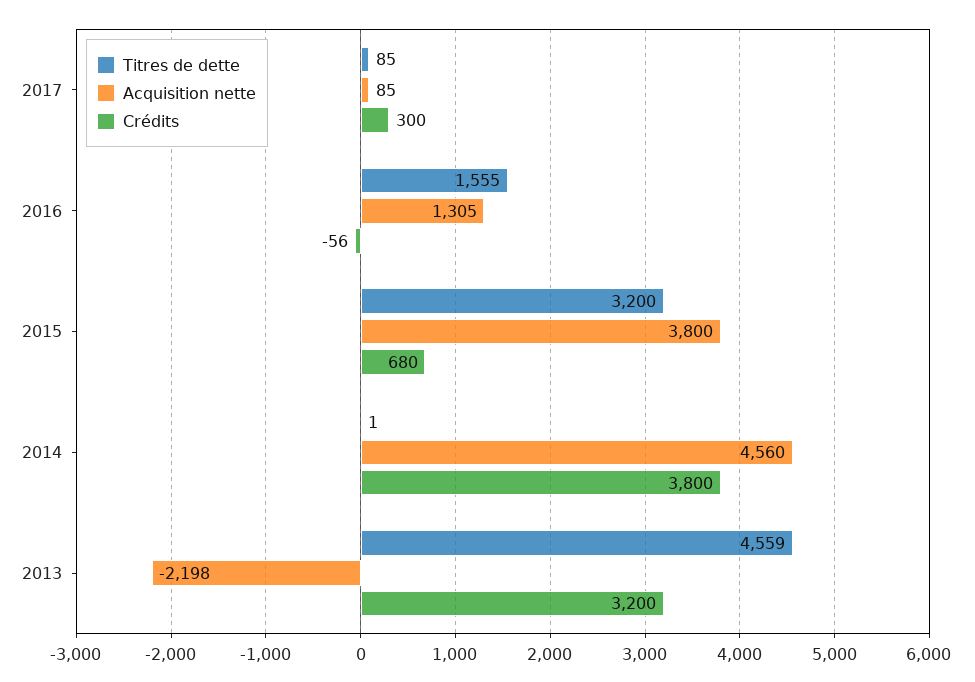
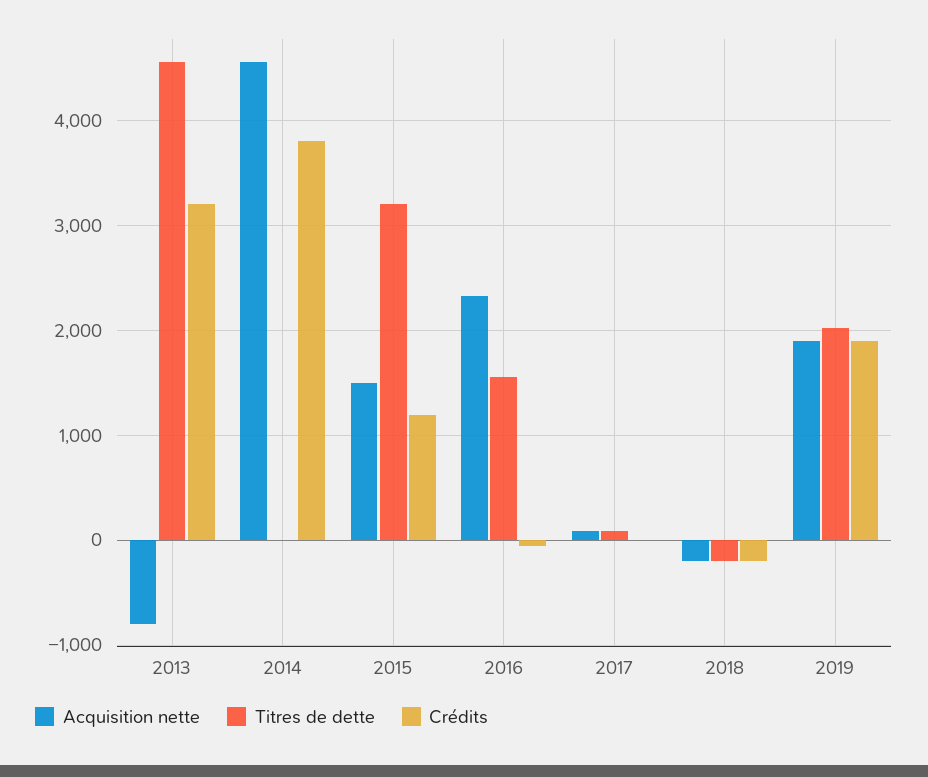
Crédits, 2017: 300 -> 0
Acquisition nette, 2016: 1305 -> 2300
Acquisition nette, 2015: 3800 -> 1500
Crédits, 2015: 680 -> 1200
Acquisition nette, 2013: -2198 -> -800
Acquisition nette, 2018: none -> -200
Titres de dette, 2018: none -> -200
Crédits, 2018: none -> -200
Acquisition nette, 2019: none -> 1900
Titres de dette, 2019: none -> 2000
Crédits, 2019: none -> 1900

